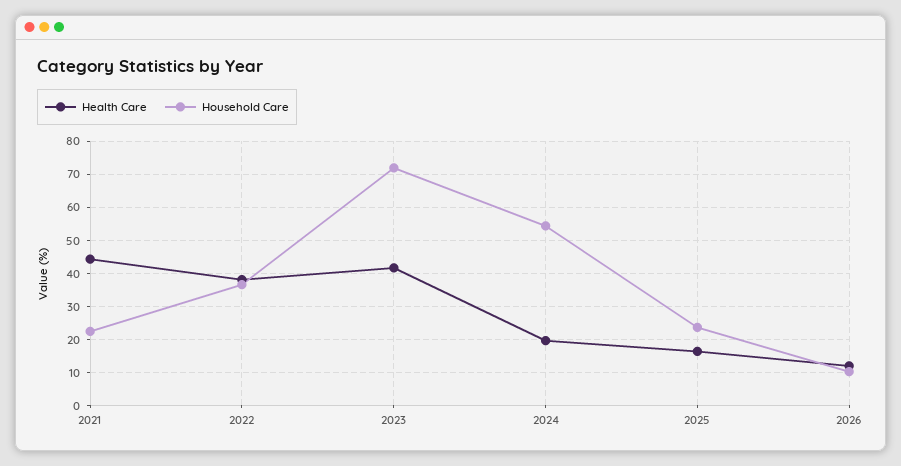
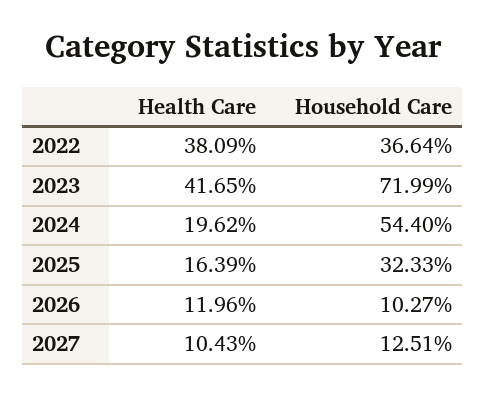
Health Care, 2021: 44 -> none
Household Care, 2021: 22 -> none
Household Care, 2025: 24 -> 32.33
Health Care, 2027: none -> 10.43
Household Care, 2027: none -> 12.51

